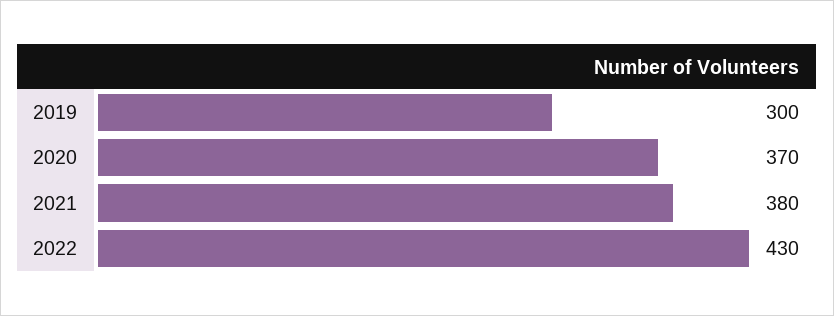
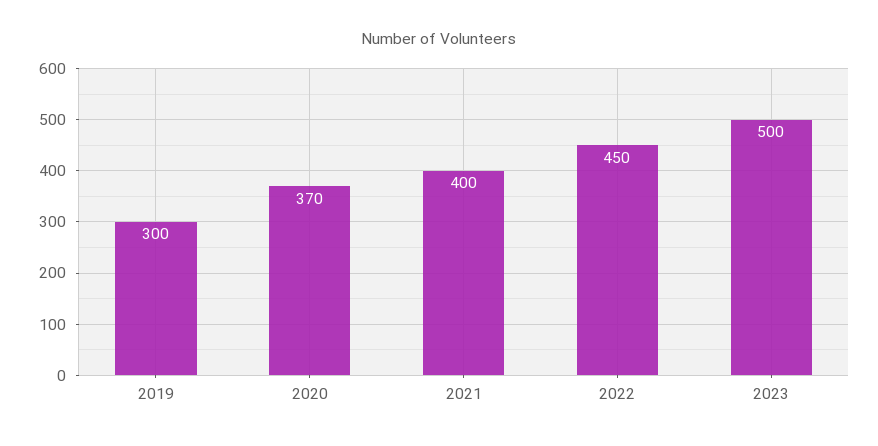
2021: 380 -> 400
2022: 430 -> 450
2023: none -> 500

